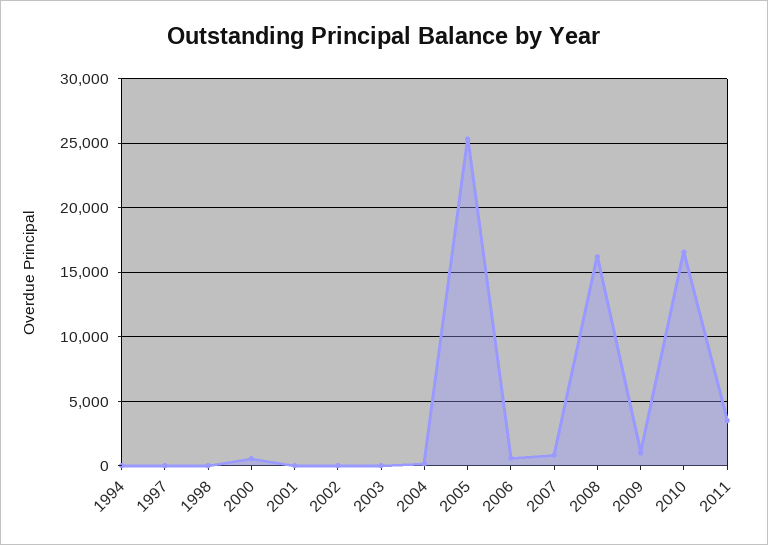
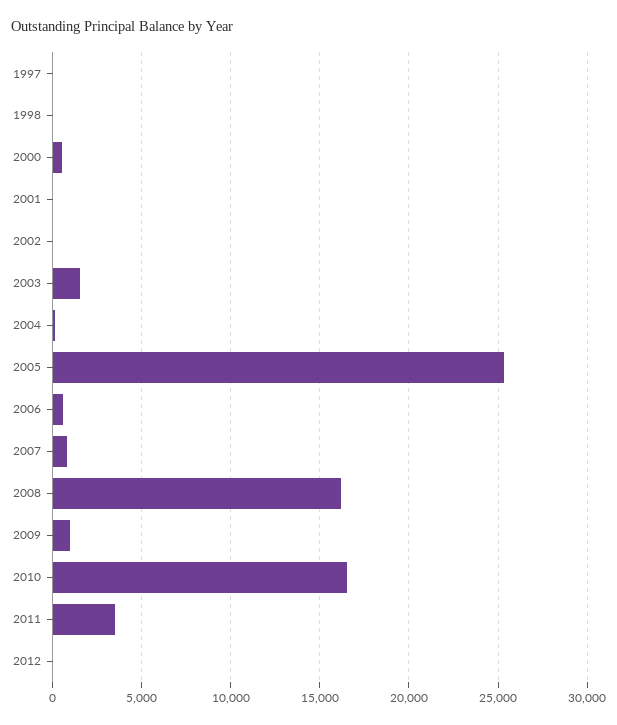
1994: 0 -> none
2003: 0 -> 1500
2012: none -> 0

